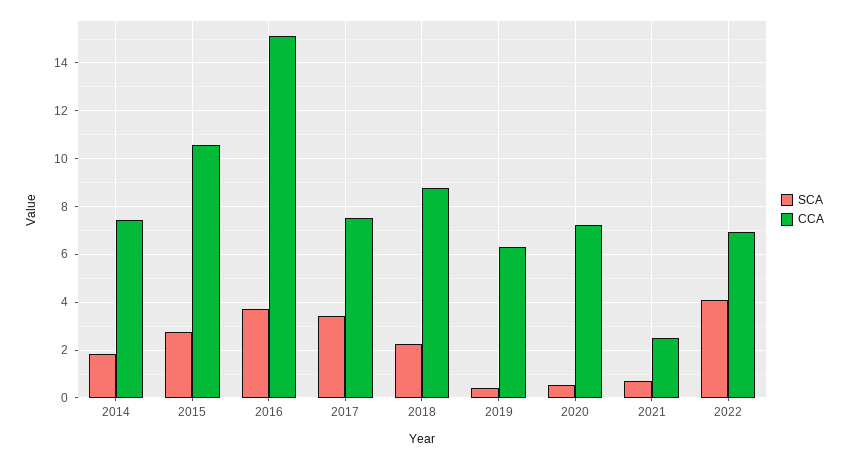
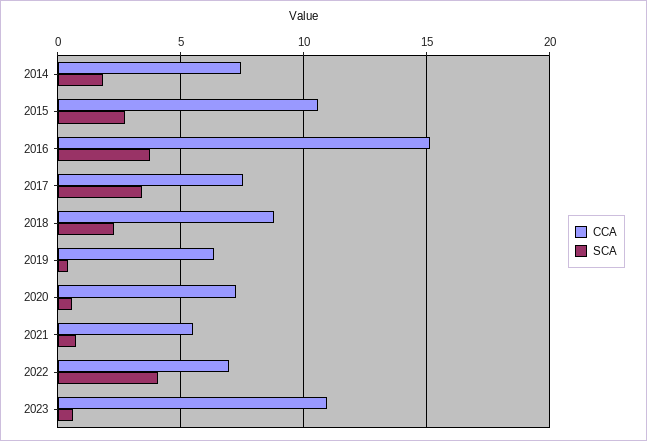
CCA, 2021: 2.5 -> 5.5
CCA, 2023: none -> 11
SCA, 2023: none -> 0.5

